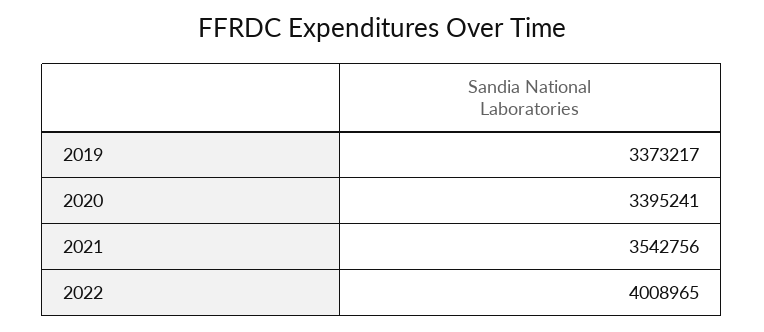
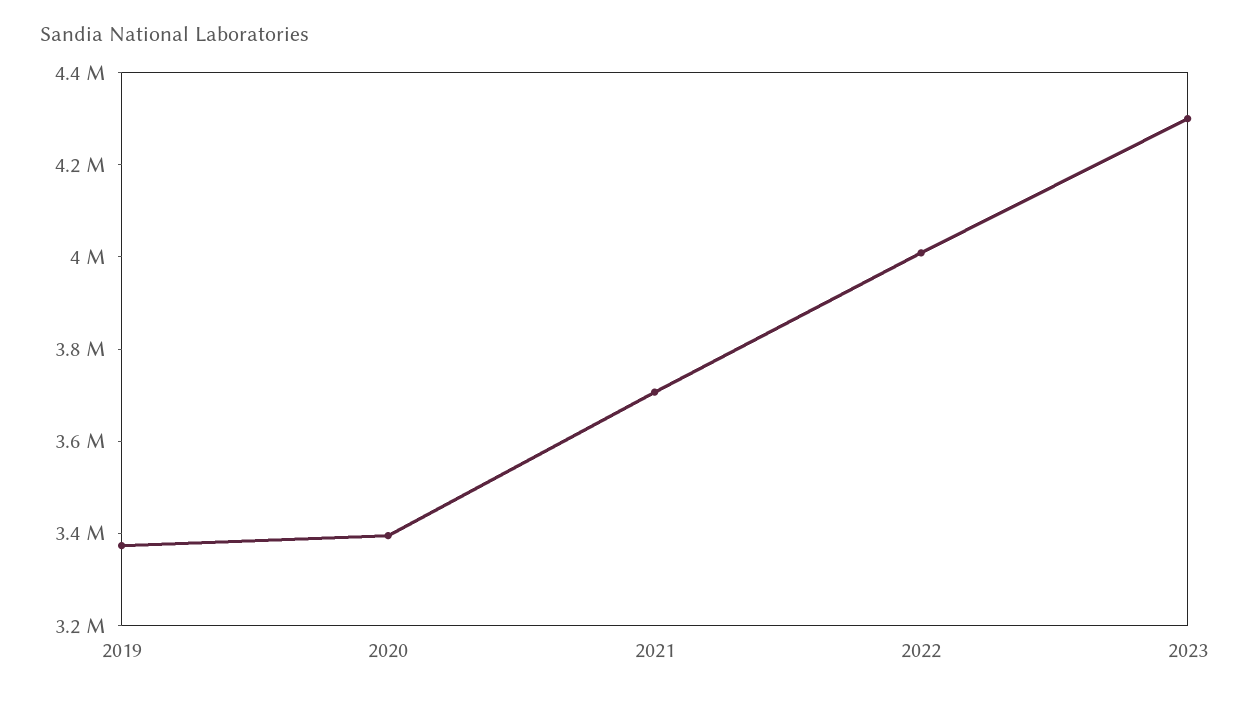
2021: 3542756 -> 3700000
2023: none -> 4300000

